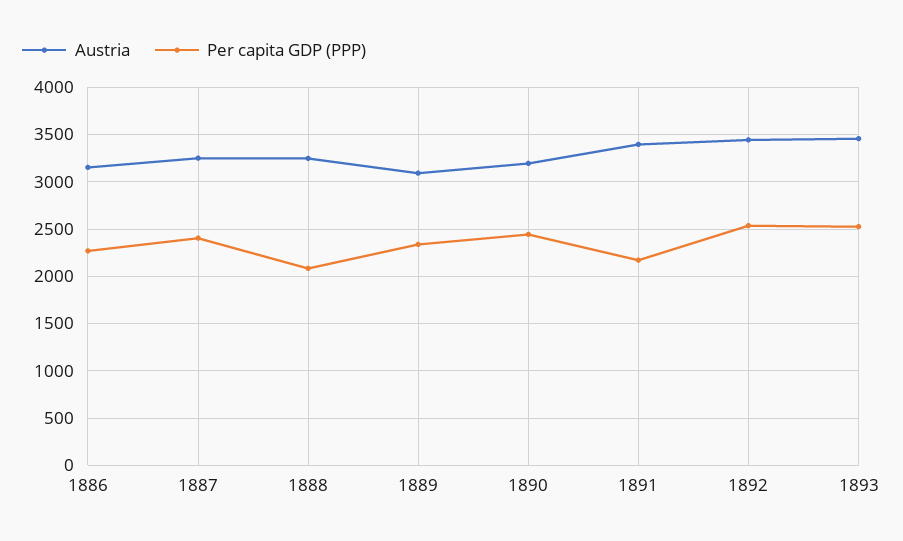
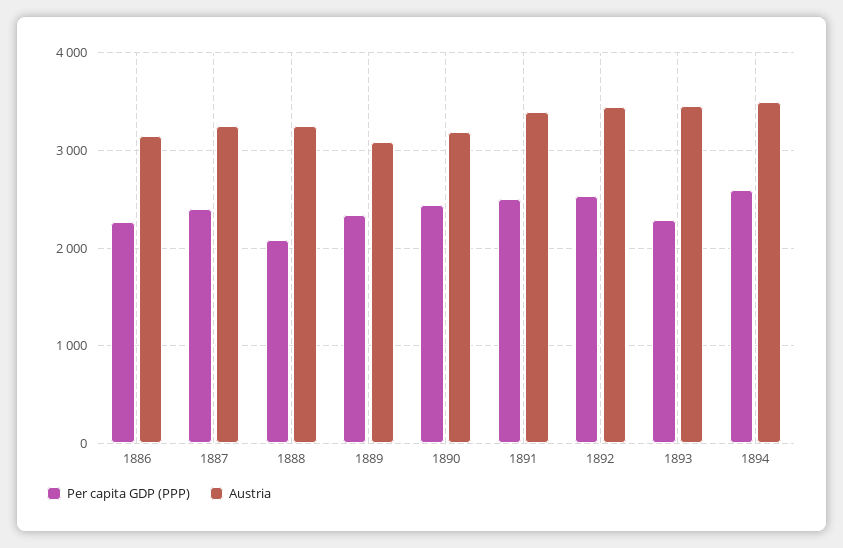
Per capita GDP (PPP), 1891: 2200 -> 2500
Per capita GDP (PPP), 1893: 2500 -> 2300
Per capita GDP (PPP), 1894: none -> 2600
Austria, 1894: none -> 3500

